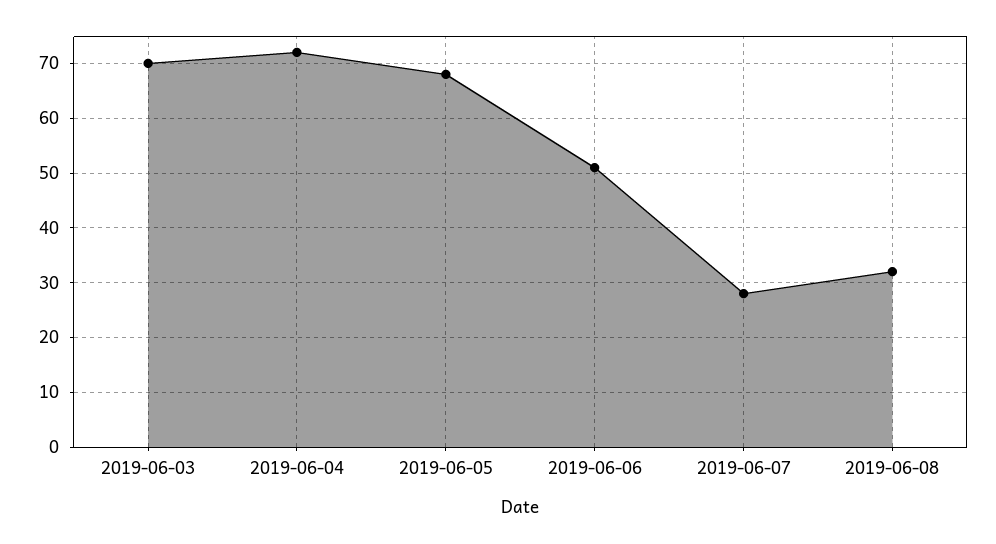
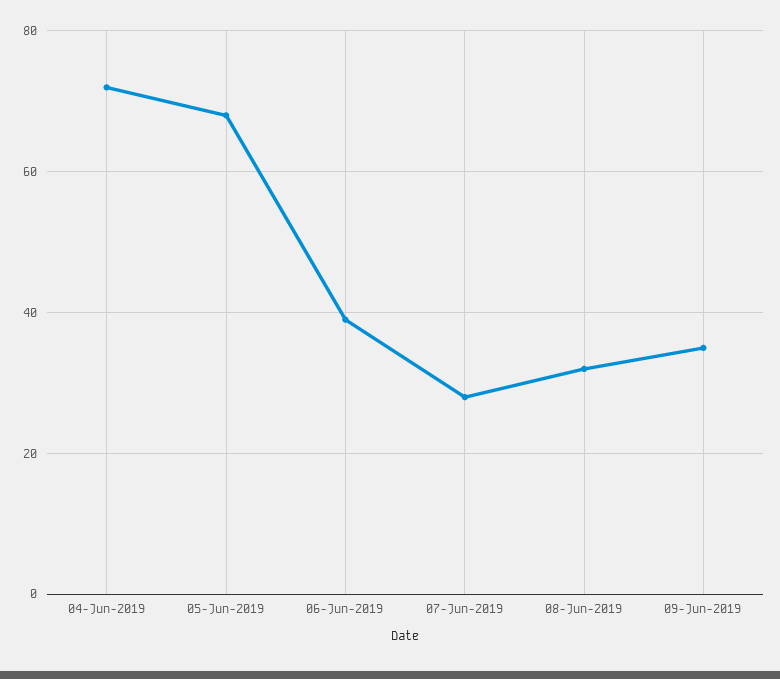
2019-06-03: 70 -> none
2019-06-06: 50 -> 40
09-Jun-2019: none -> 35

